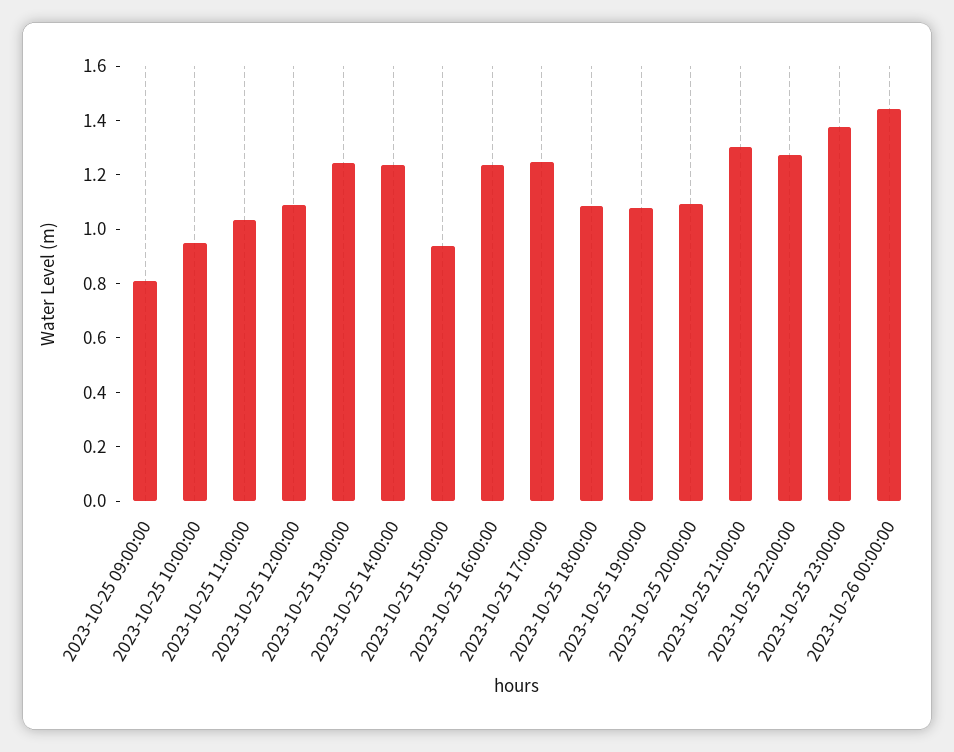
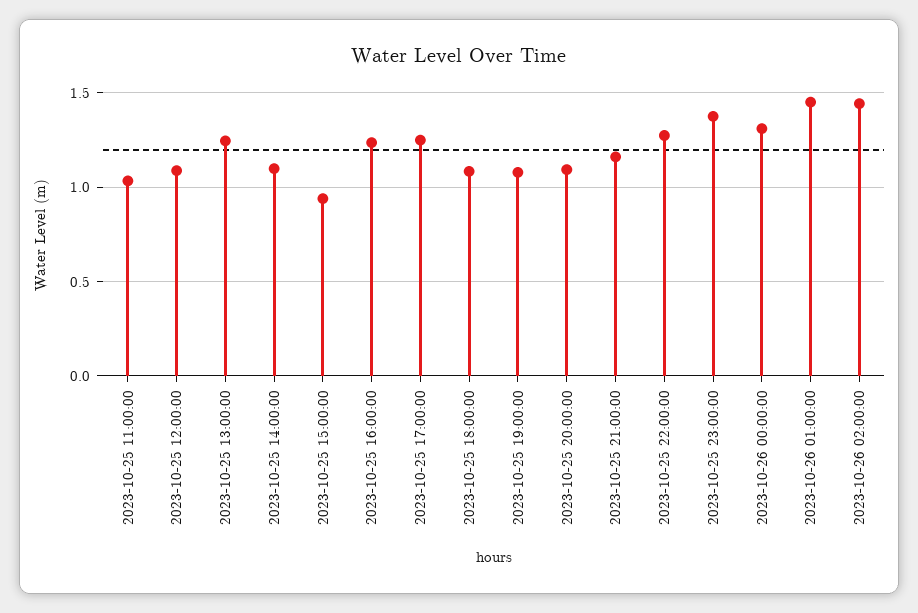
2023-10-25 09:00:00: 0.8 -> none
2023-10-25 10:00:00: 0.95 -> none
2023-10-25 14:00:00: 1.25 -> 1.1
2023-10-25 21:00:00: 1.3 -> 1.15
2023-10-26 00:00:00: 1.45 -> 1.3
2023-10-26 01:00:00: none -> 1.45
2023-10-26 02:00:00: none -> 1.45

